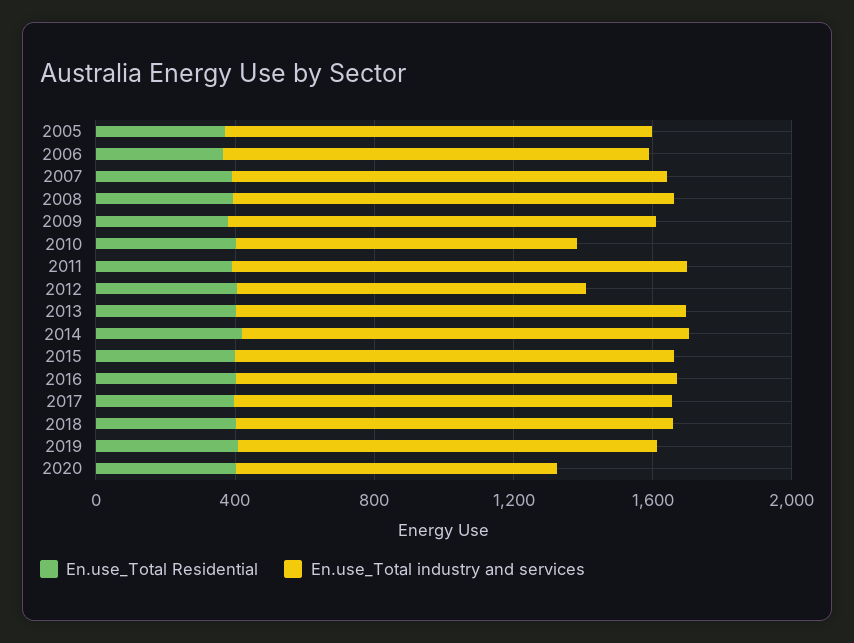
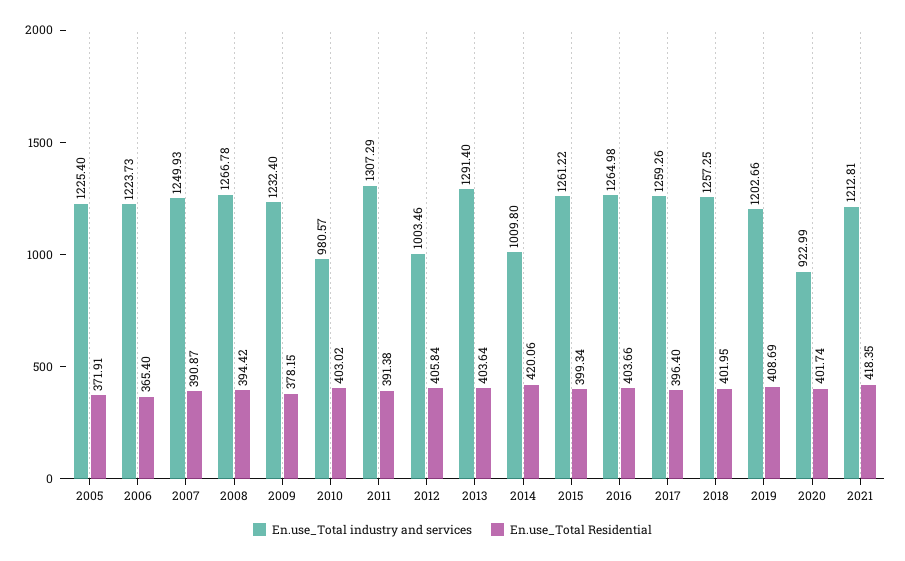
En.use_Total industry and services, 2014: 1300 -> 1009.8
En.use_Total industry and services, 2021: none -> 1212.81
En.use_Total Residential, 2021: none -> 418.35

